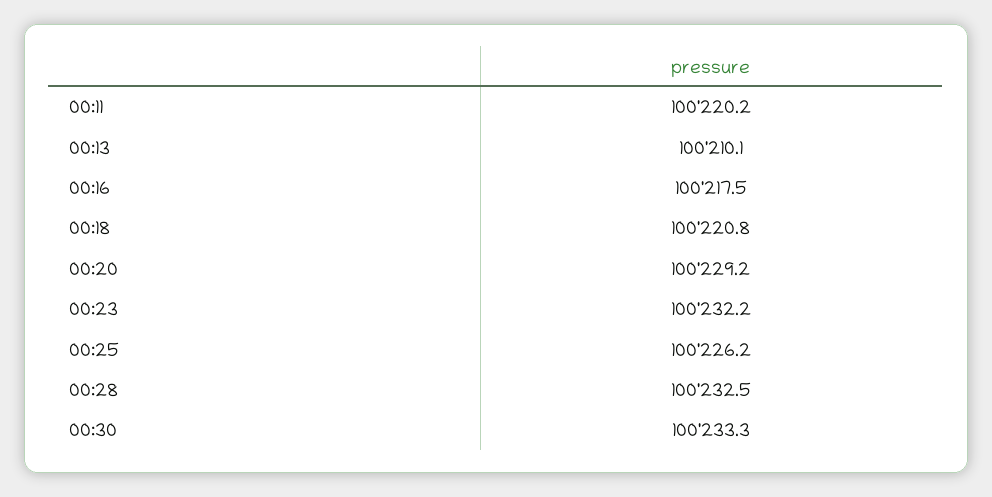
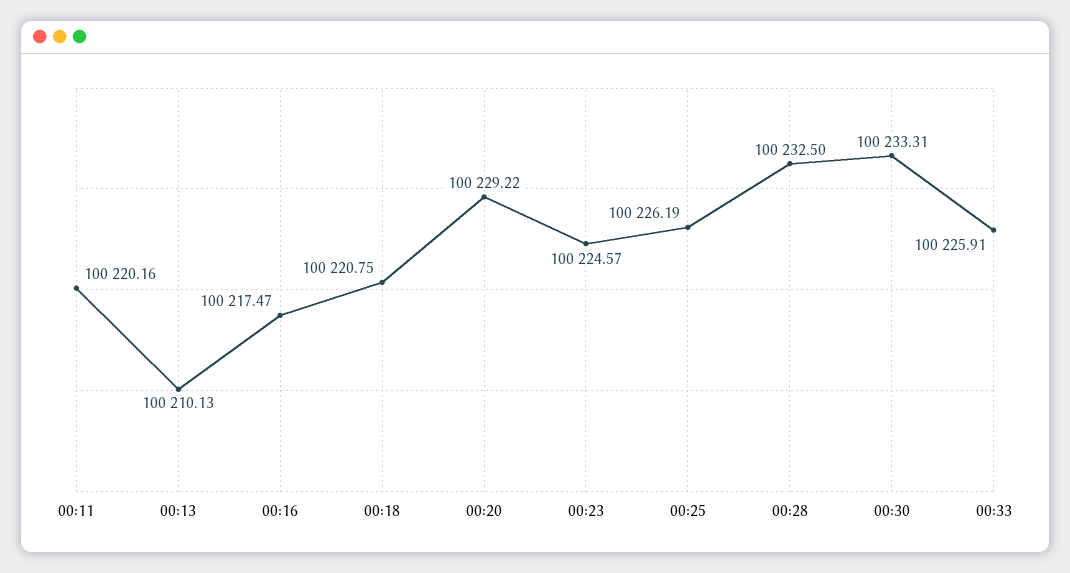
00:23: 100232.2 -> 100224.57
00:33: none -> 100225.91

